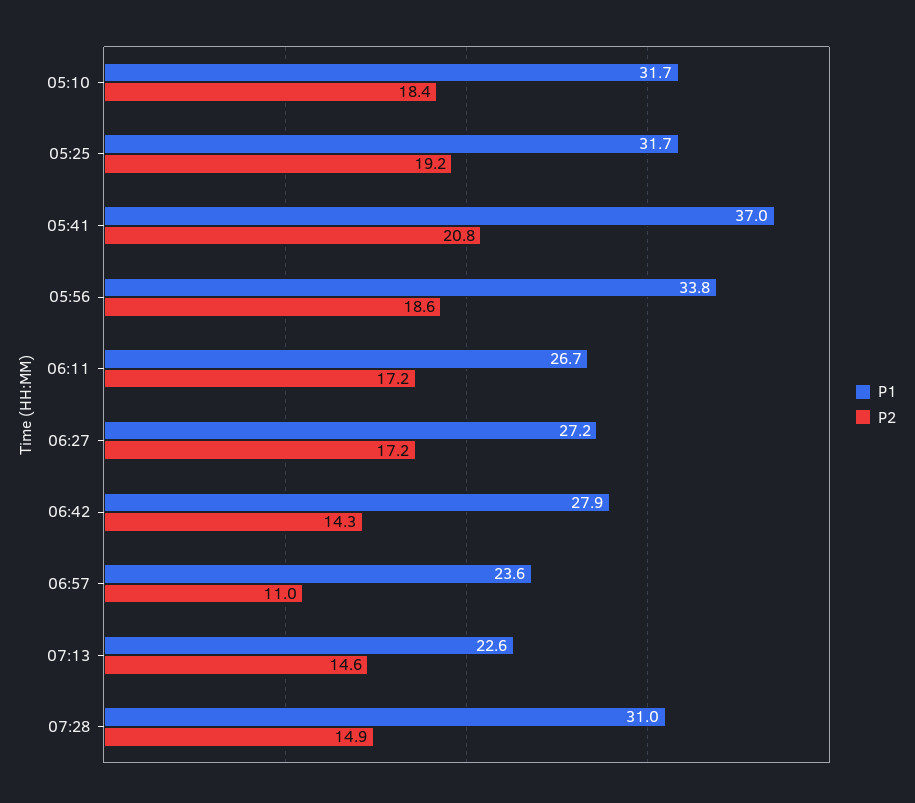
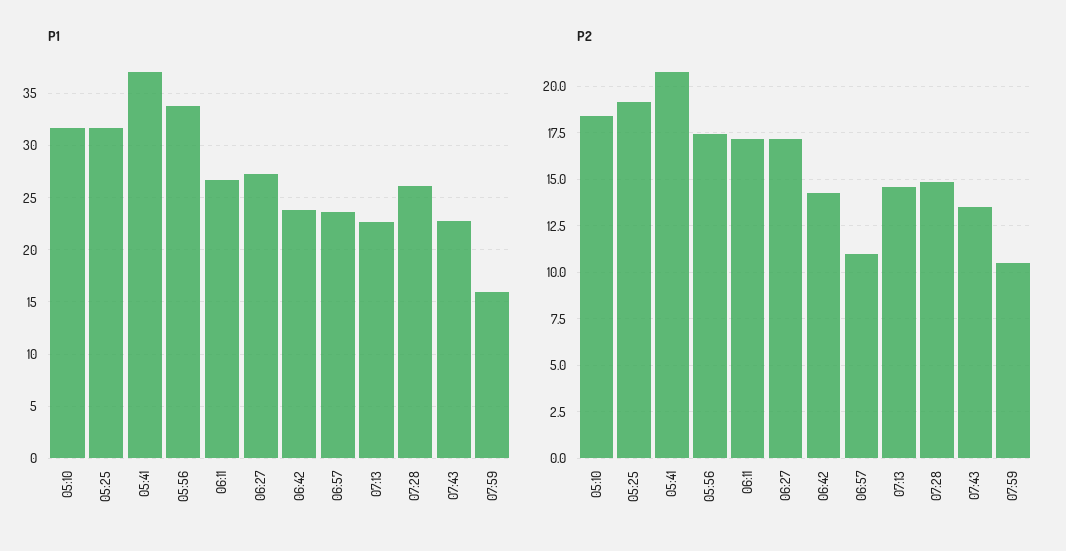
P2, 05:56: 18.6 -> 17.5
P1, 06:42: 27.9 -> 24
P1, 07:28: 31 -> 26
P1, 07:43: none -> 23
P1, 07:59: none -> 16
P2, 07:43: none -> 13.5
P2, 07:59: none -> 10.5

